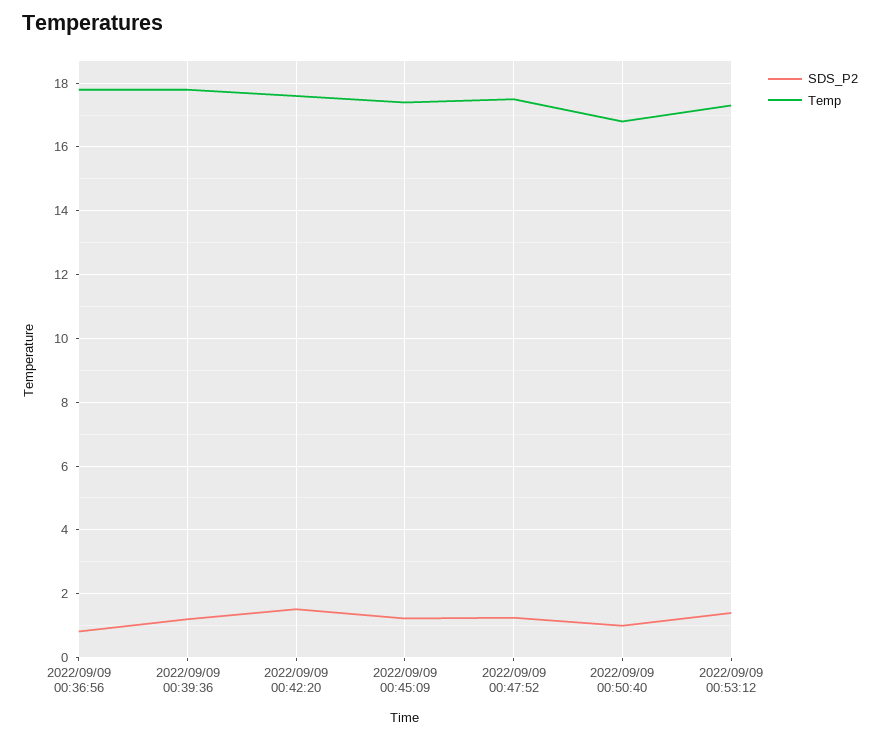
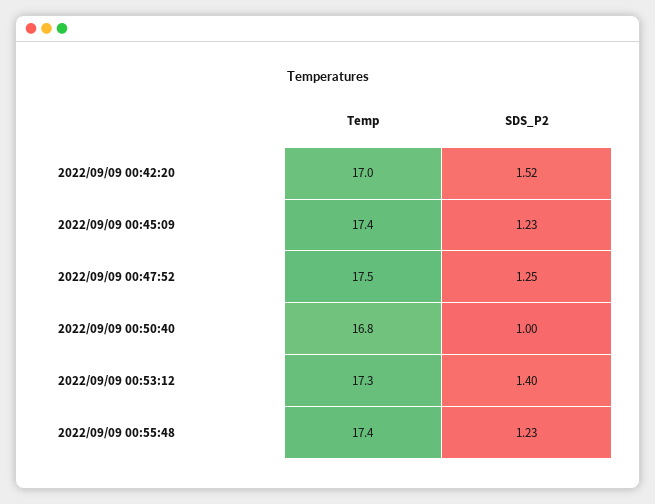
SDS_P2, 2022/09/09 00:36:56: 0.8 -> none
Temp, 2022/09/09 00:36:56: 17.8 -> none
SDS_P2, 2022/09/09 00:39:36: 1.2 -> none
Temp, 2022/09/09 00:39:36: 17.8 -> none
Temp, 2022/09/09 00:42:20: 17.6 -> 17
Temp, 2022/09/09 00:55:48: none -> 17.4
SDS_P2, 2022/09/09 00:55:48: none -> 1.23

